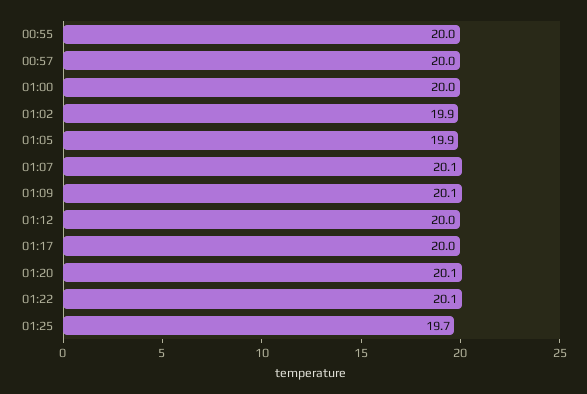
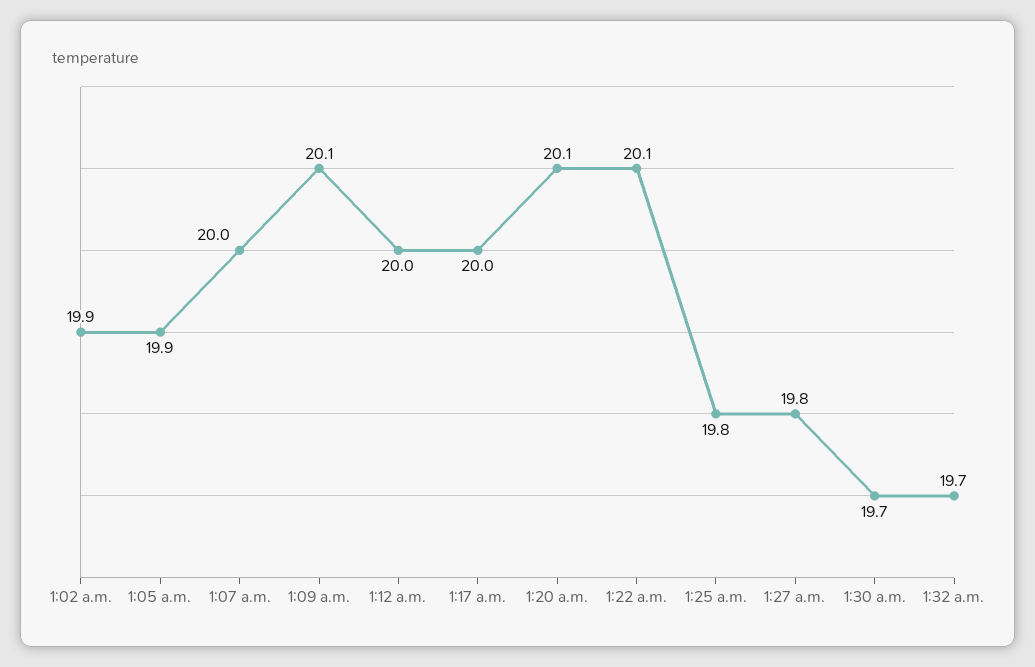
00:55: 20 -> none
00:57: 20 -> none
01:00: 20 -> none
01:07: 20.1 -> 20
01:25: 19.7 -> 19.8
1:27 a.m.: none -> 19.8
1:30 a.m.: none -> 19.7
1:32 a.m.: none -> 19.7

